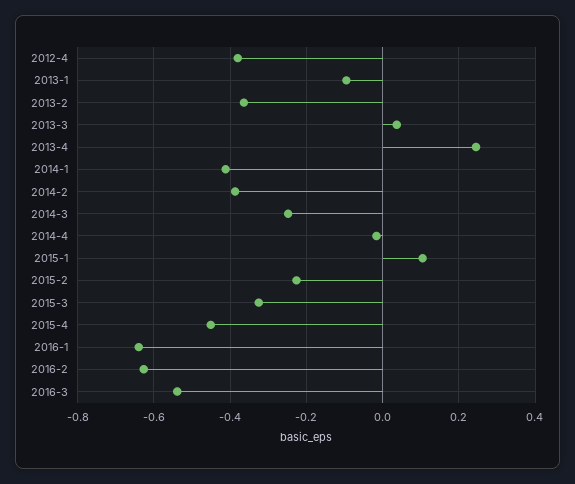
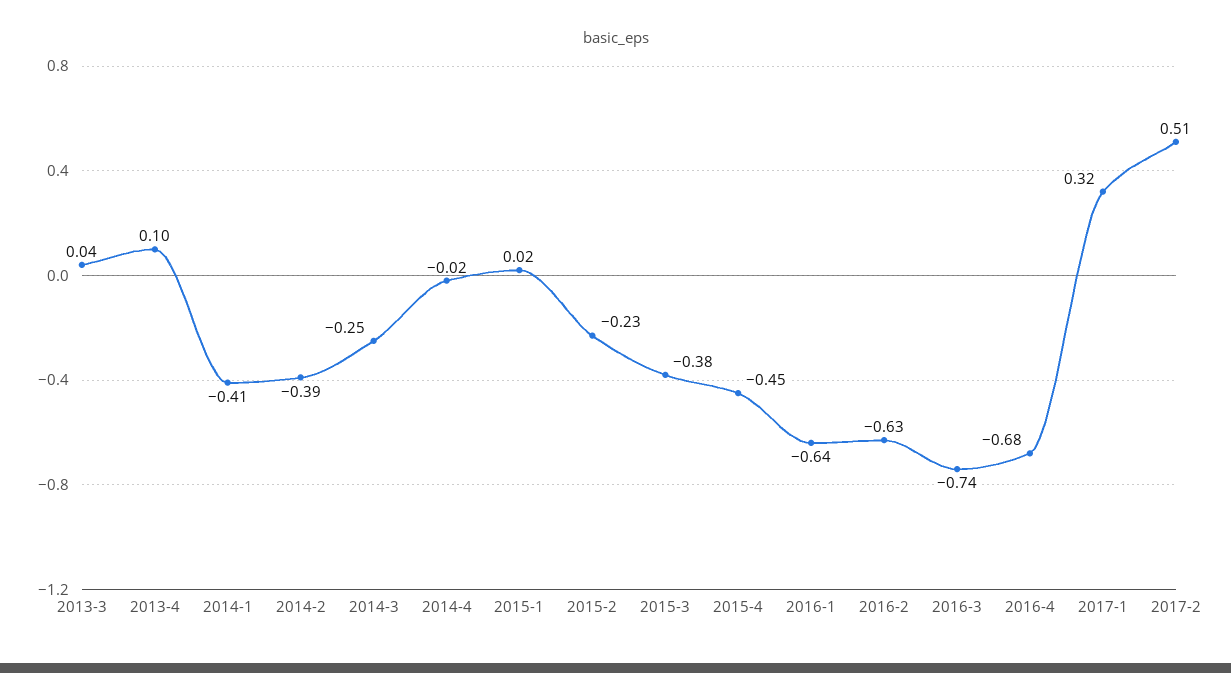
2012-4: -0.38 -> none
2013-1: -0.1 -> none
2013-2: -0.36 -> none
2013-4: 0.24 -> 0.1
2015-1: 0.1 -> 0.02
2015-3: -0.32 -> -0.38
2016-3: -0.54 -> -0.74
2016-4: none -> -0.68
2017-1: none -> 0.32
2017-2: none -> 0.51

